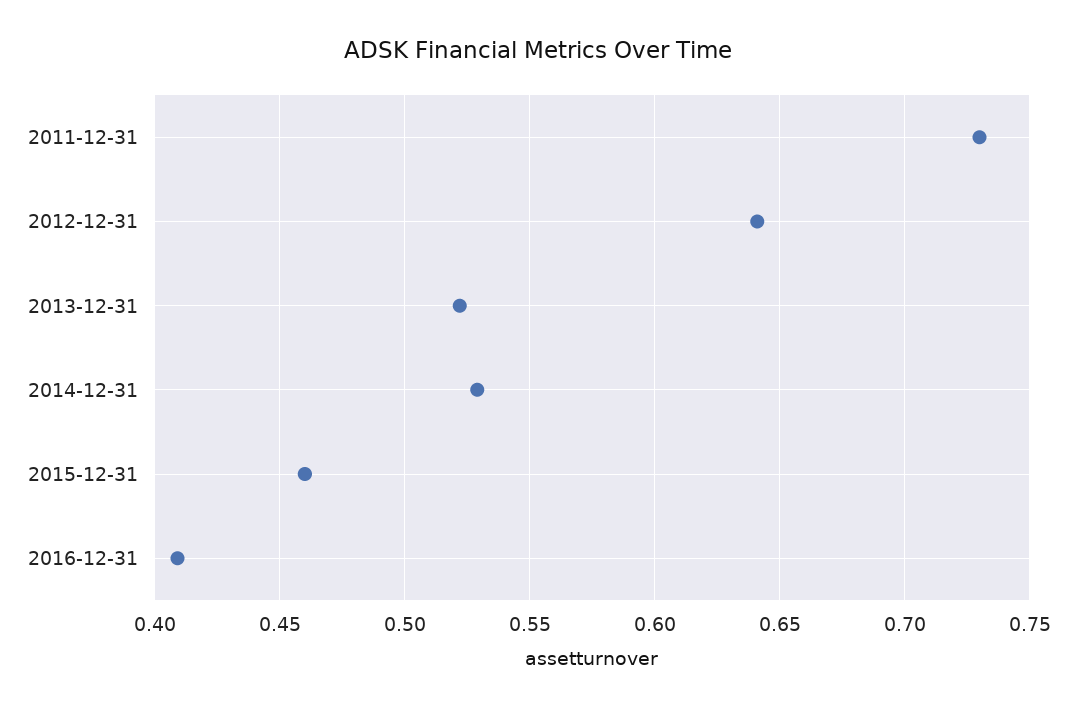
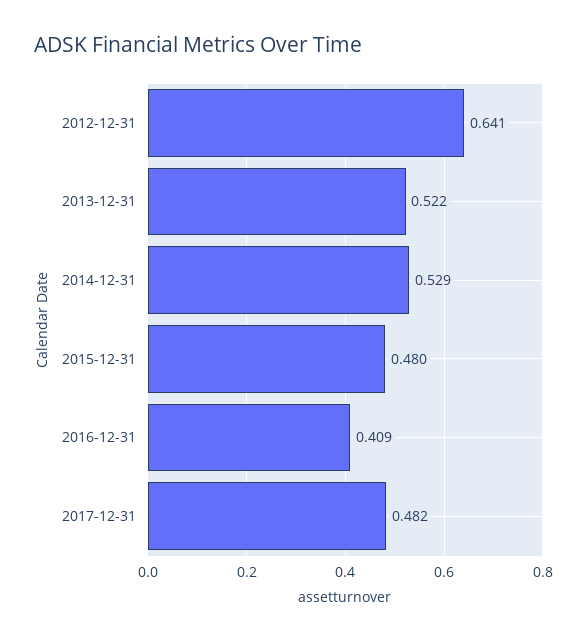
2011-12-31: 0.73 -> none
2015-12-31: 0.46 -> 0.48
2017-12-31: none -> 0.482

